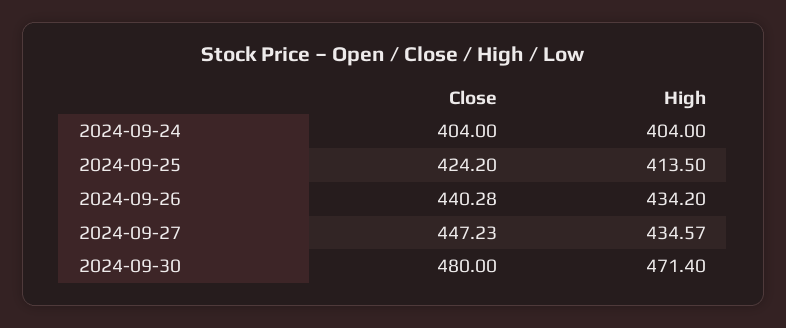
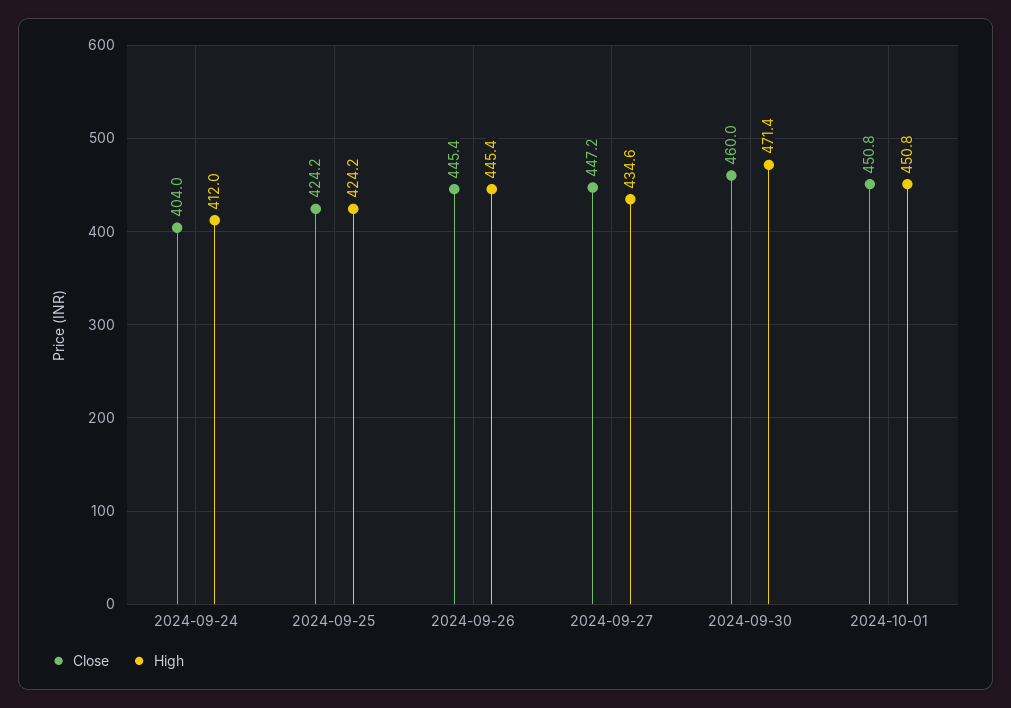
High, 2024-09-24: 404 -> 412
High, 2024-09-25: 413.5 -> 424.2
Close, 2024-09-26: 440.28 -> 445.4
High, 2024-09-26: 434.2 -> 445.4
Close, 2024-09-30: 480 -> 460
Close, 2024-10-01: none -> 450.8
High, 2024-10-01: none -> 450.8

